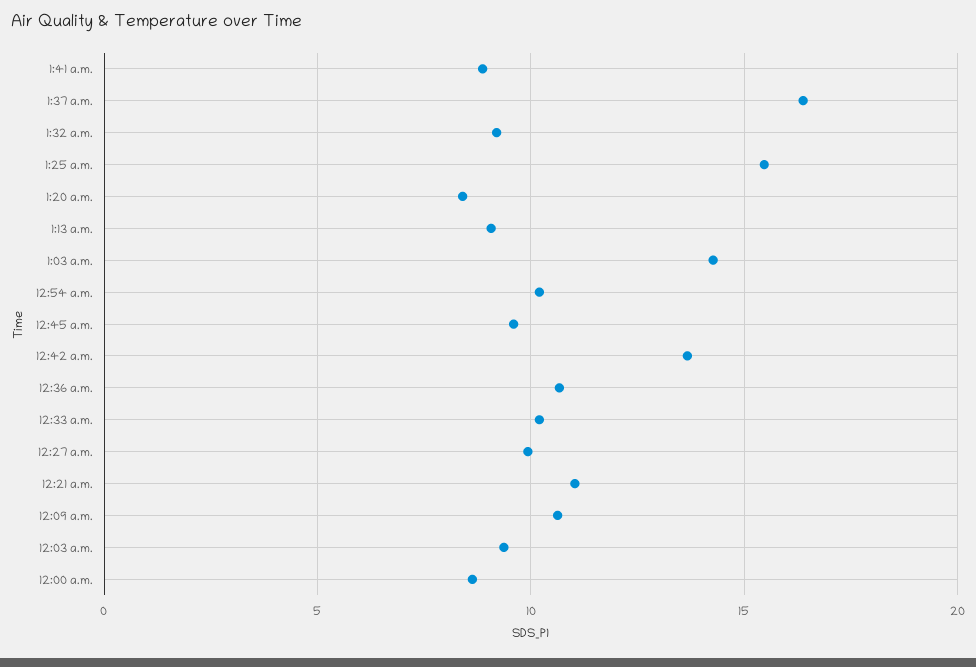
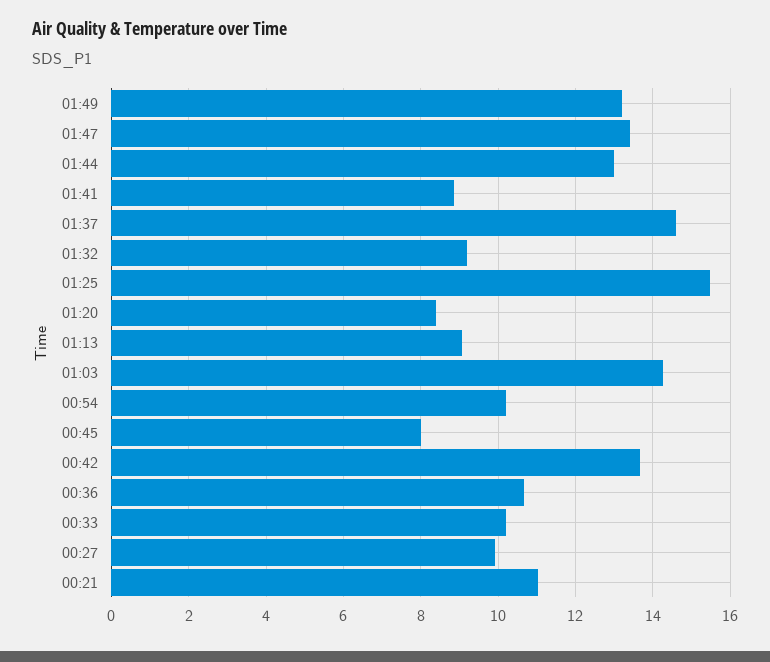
1:37 a.m.: 16.5 -> 14.6
12:45 a.m.: 9.5 -> 8
12:09 a.m.: 10.5 -> none
12:03 a.m.: 9.5 -> none
12:00 a.m.: 8.5 -> none
01:49: none -> 13.2
01:47: none -> 13.4
01:44: none -> 13

